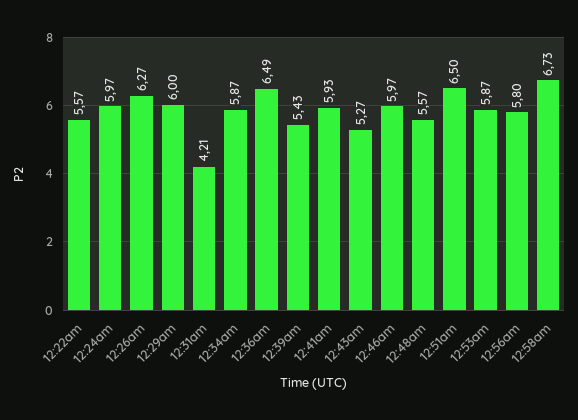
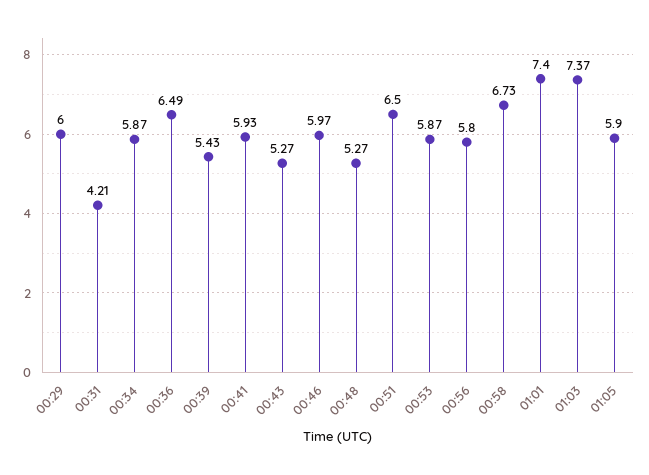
12:22am: 5.57 -> none
12:24am: 5.97 -> none
12:26am: 6.27 -> none
12:48am: 5.57 -> 5.27
01:01: none -> 7.4
01:03: none -> 7.37
01:05: none -> 5.9

